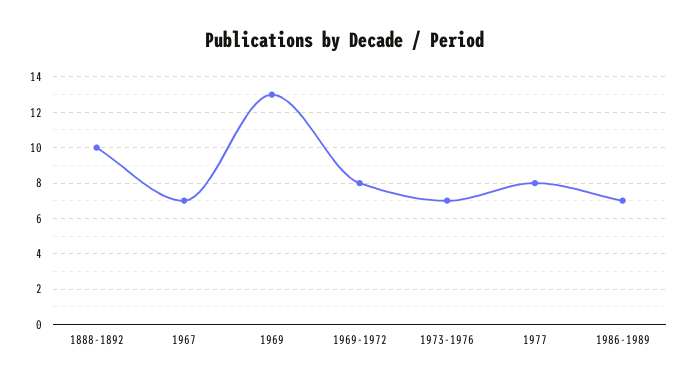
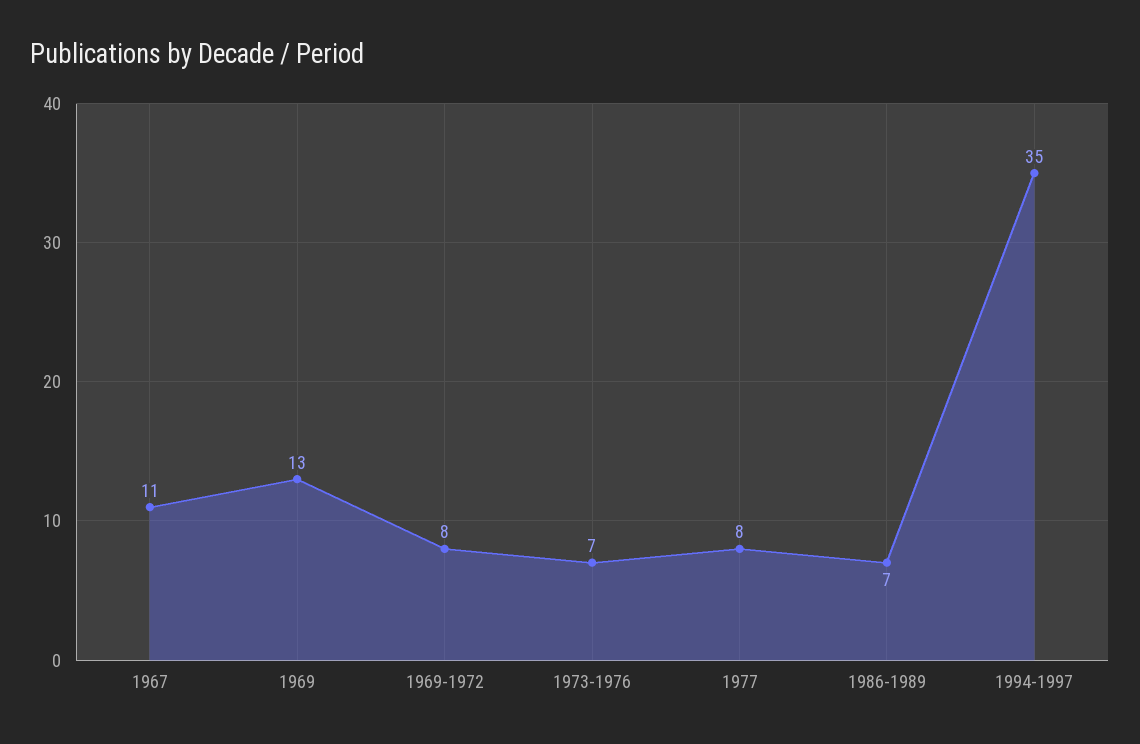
1888-1892: 10 -> none
1967: 7 -> 11
1994-1997: none -> 35

